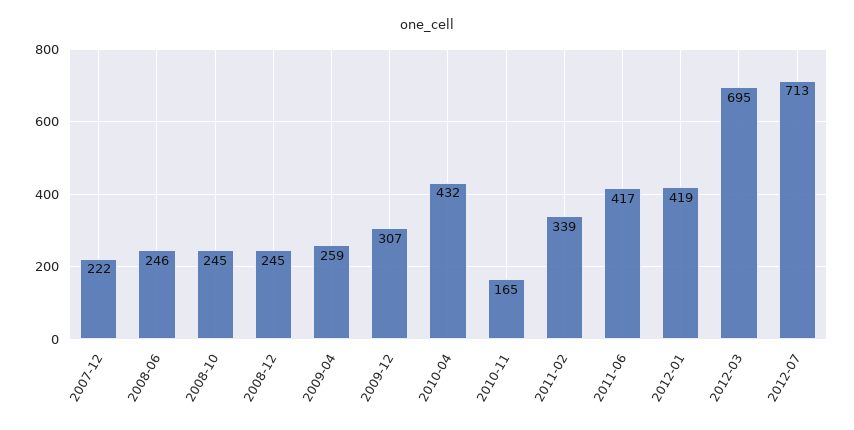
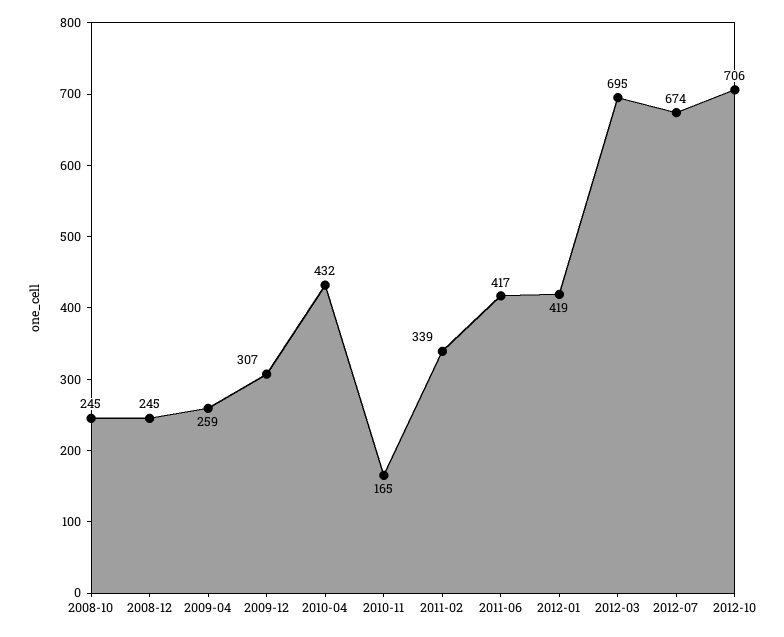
2007-12: 222 -> none
2008-06: 246 -> none
2012-07: 713 -> 674
2012-10: none -> 706

